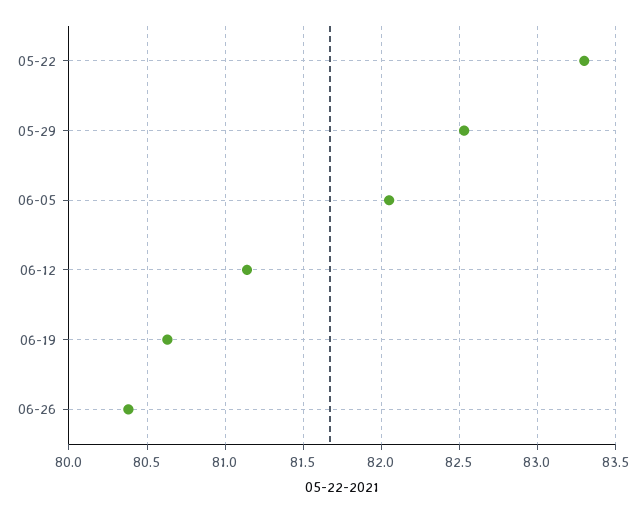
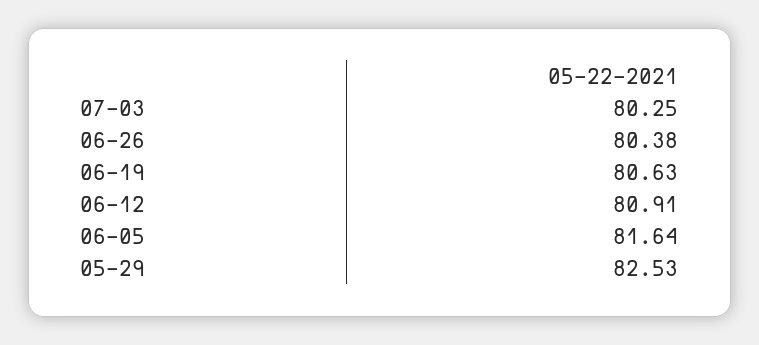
05-22: 83.3 -> none
06-05: 82.05 -> 81.64
06-12: 81.15 -> 80.91
07-03: none -> 80.25

